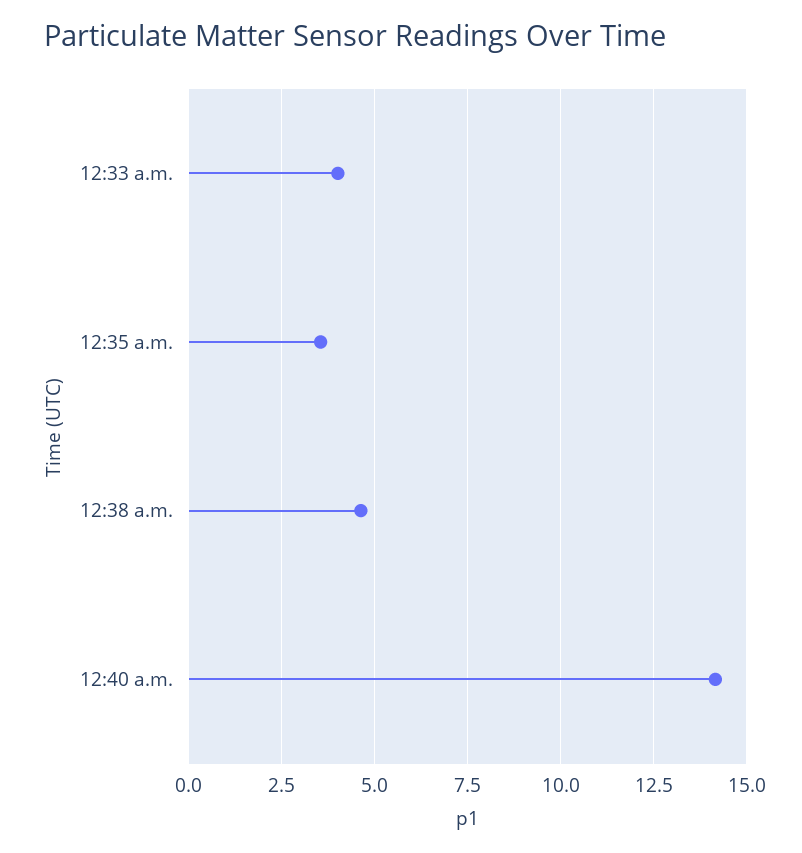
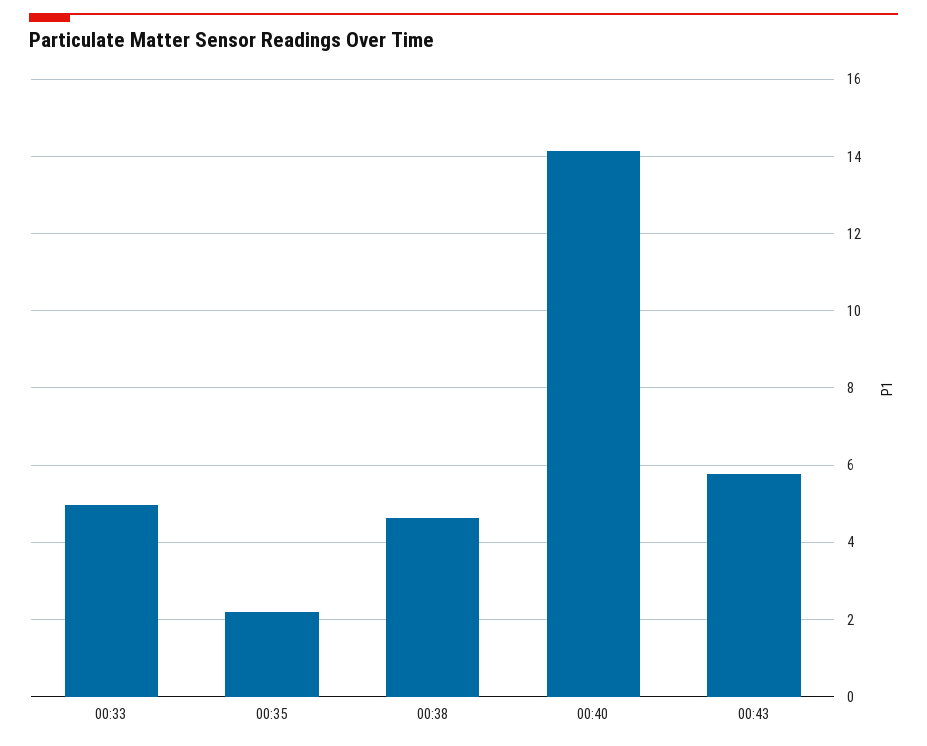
12:33 a.m.: 4 -> 5
12:35 a.m.: 3.5 -> 2.2
00:43: none -> 5.8

